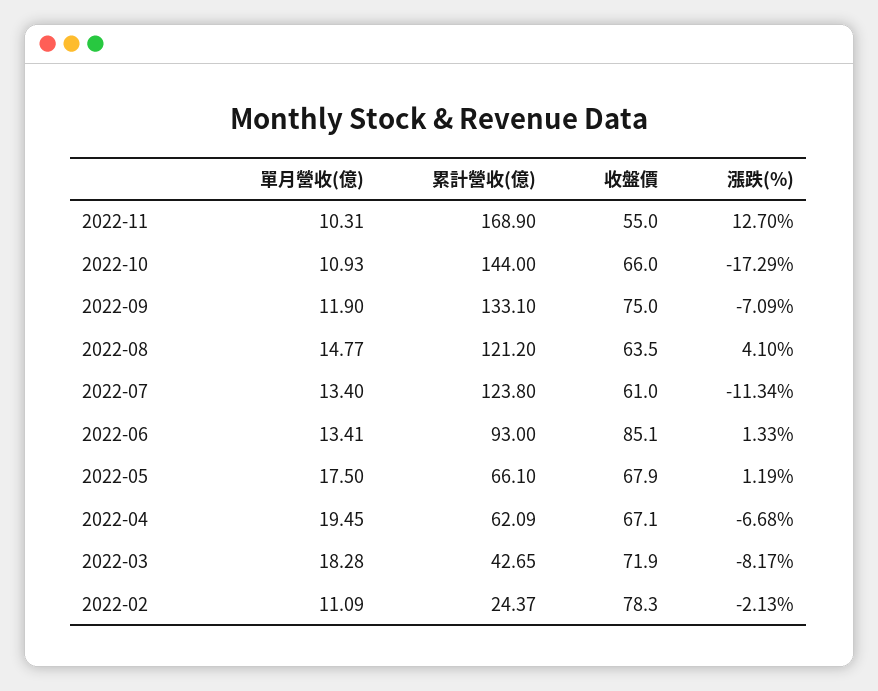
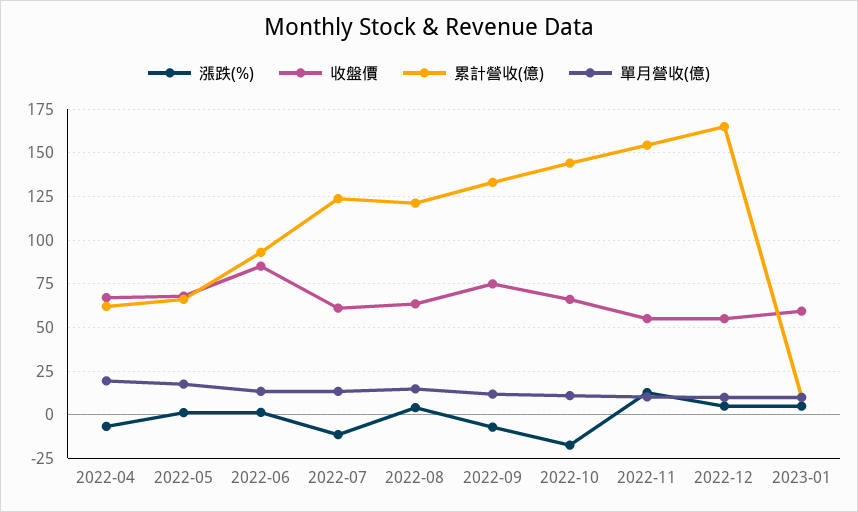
累計營收(億), 2022-11: 168.9 -> 155
單月營收(億), 2022-03: 18.28 -> none
累計營收(億), 2022-03: 42.65 -> none
收盤價, 2022-03: 71.9 -> none
漲跌(%), 2022-03: -8.17 -> none
單月營收(億), 2022-02: 11.09 -> none
累計營收(億), 2022-02: 24.37 -> none
收盤價, 2022-02: 78.3 -> none
漲跌(%), 2022-02: -2.13 -> none
漲跌(%), 2022-12: none -> 5
收盤價, 2022-12: none -> 55
累計營收(億), 2022-12: none -> 165
單月營收(億), 2022-12: none -> 10
漲跌(%), 2023-01: none -> 5
收盤價, 2023-01: none -> 60
累計營收(億), 2023-01: none -> 10
單月營收(億), 2023-01: none -> 10

